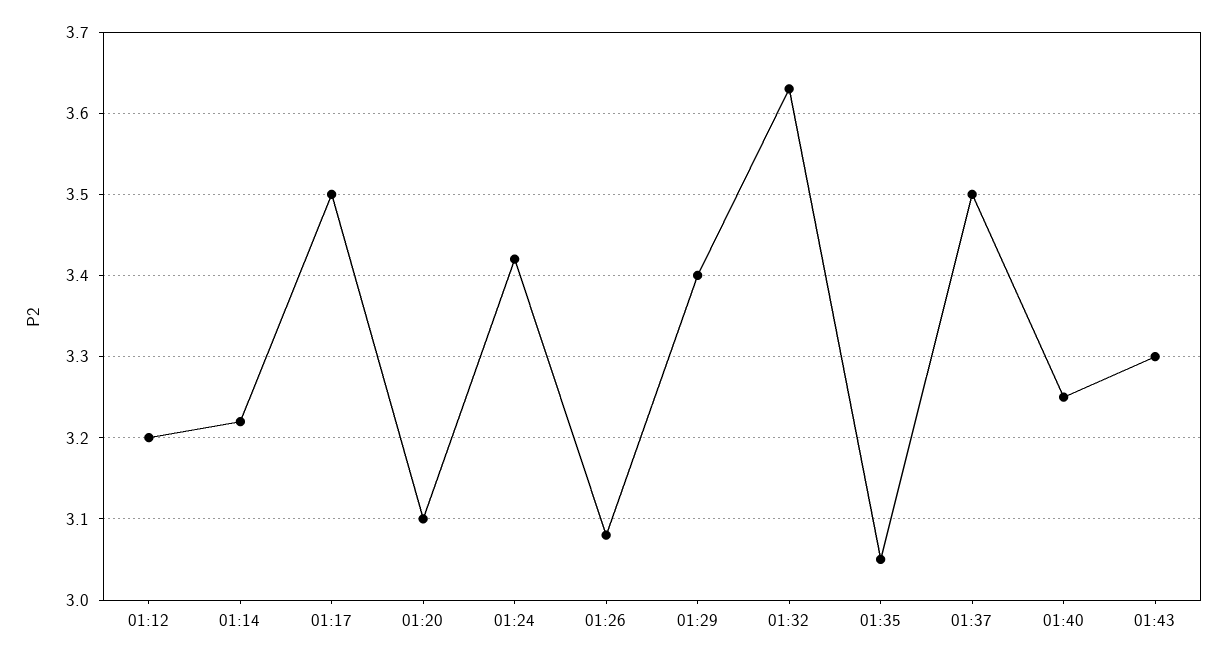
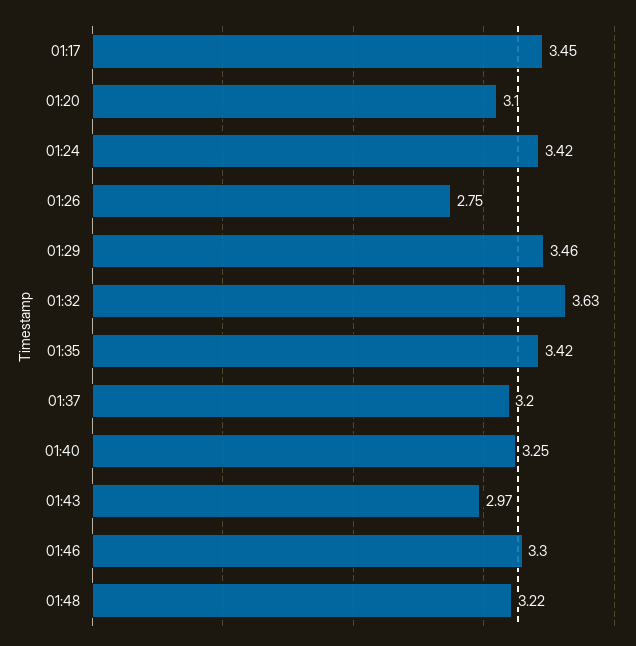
01:12: 3.2 -> none
01:14: 3.22 -> none
01:17: 3.5 -> 3.45
01:26: 3.08 -> 2.75
01:29: 3.4 -> 3.46
01:35: 3.05 -> 3.42
01:37: 3.5 -> 3.2
01:43: 3.3 -> 2.97
01:46: none -> 3.3
01:48: none -> 3.22

